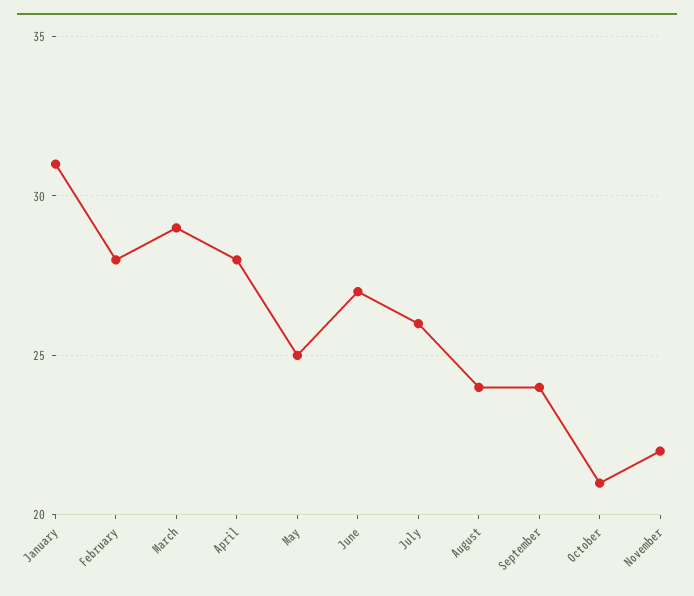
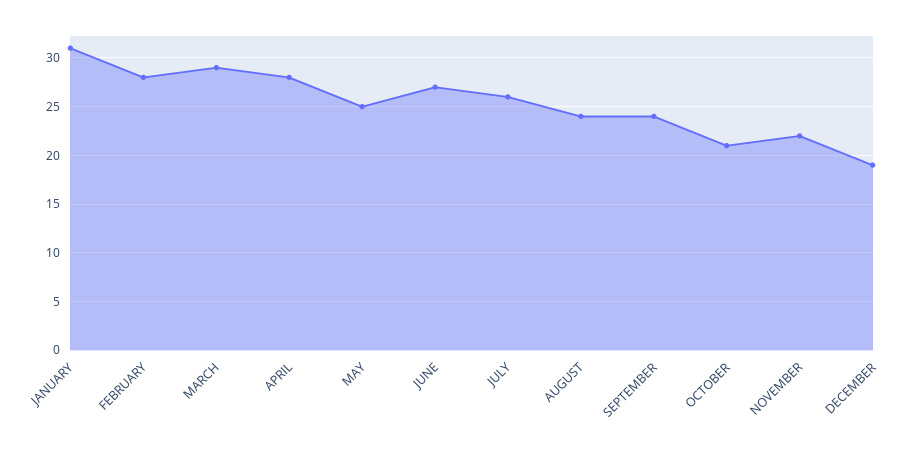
DECEMBER: none -> 19

